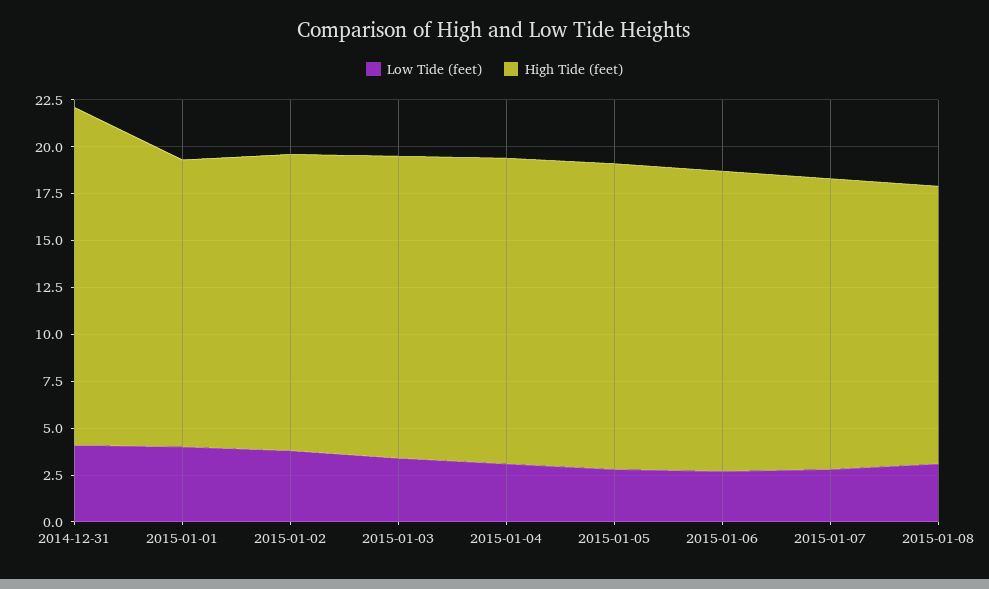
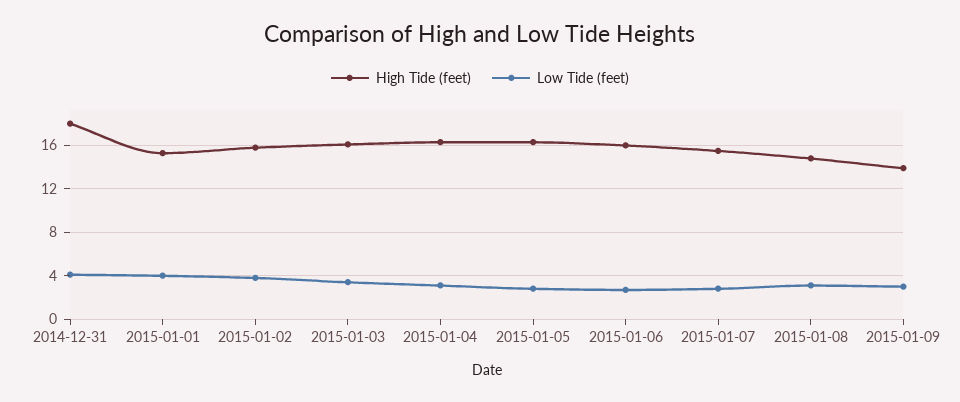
High Tide (feet), 2015-01-09: none -> 14
Low Tide (feet), 2015-01-09: none -> 3

